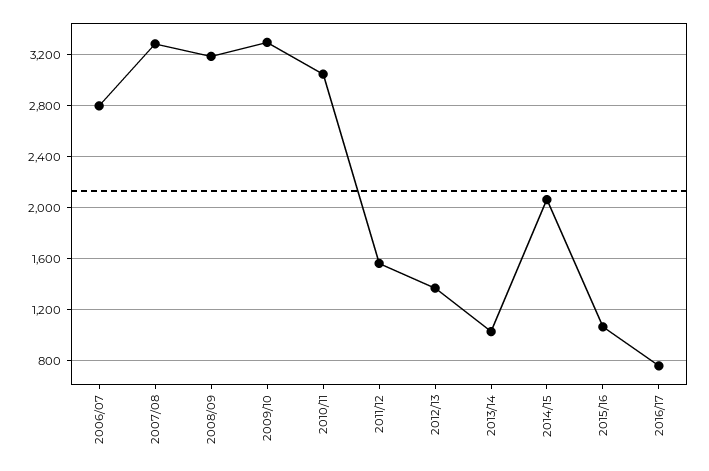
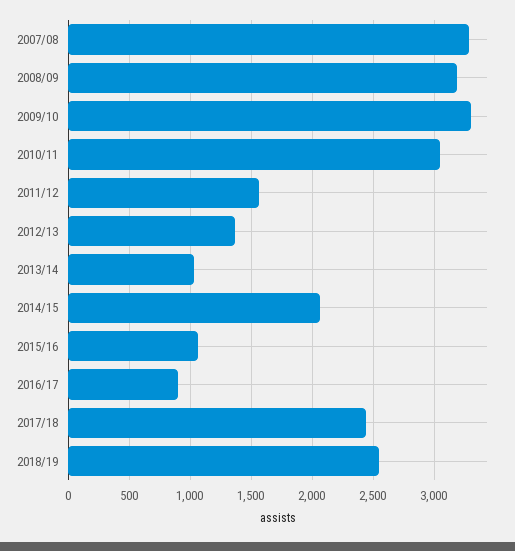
2006/07: 2800 -> none
2016/17: 750 -> 900
2017/18: none -> 2450
2018/19: none -> 2550

